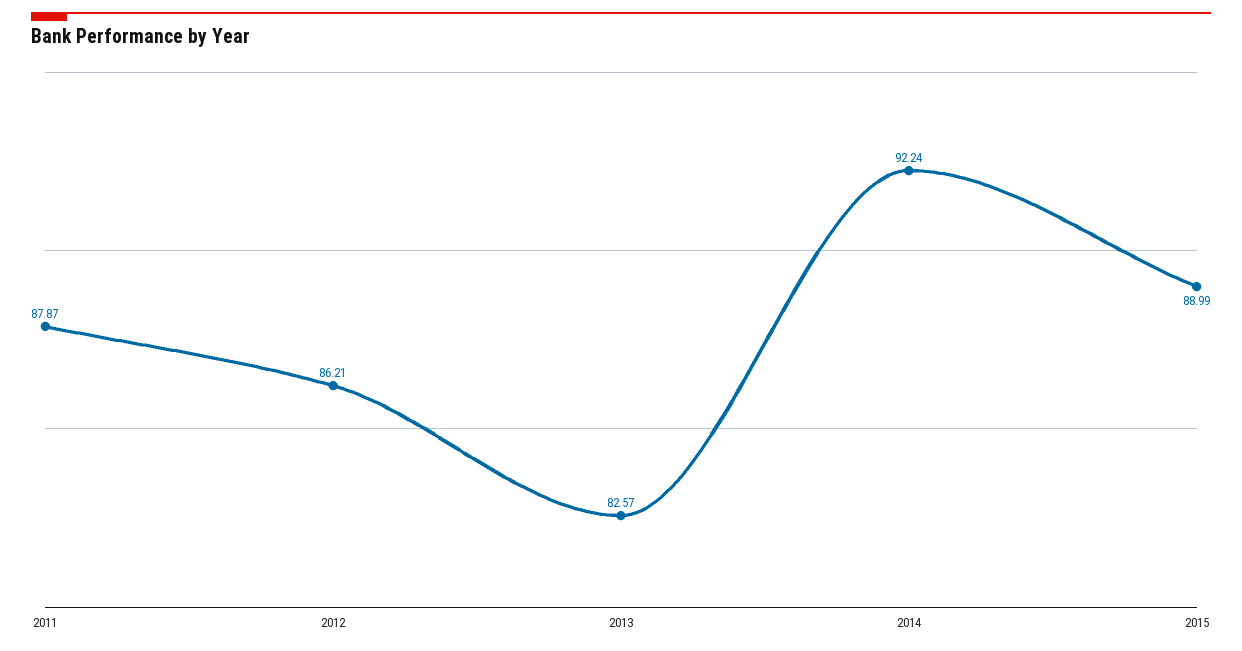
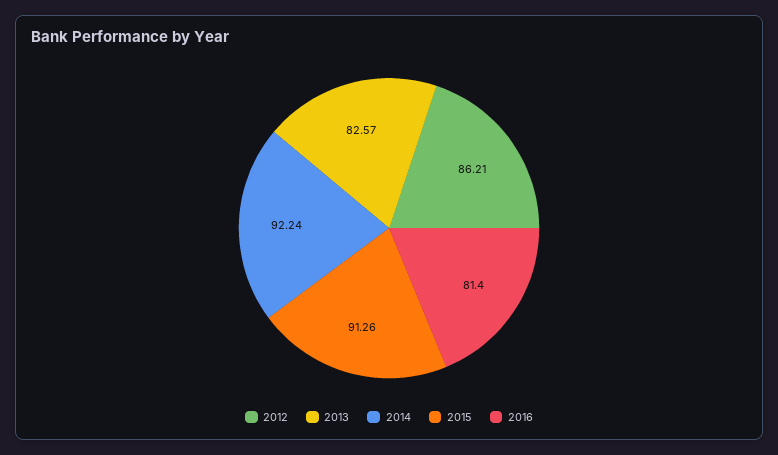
2011: 87.87 -> none
2015: 88.99 -> 91.26
2016: none -> 81.4

